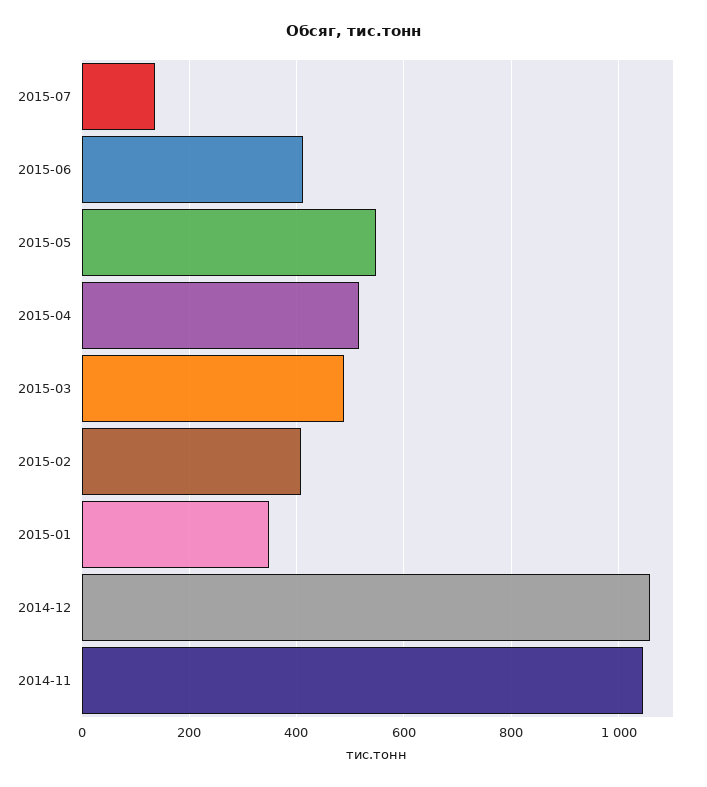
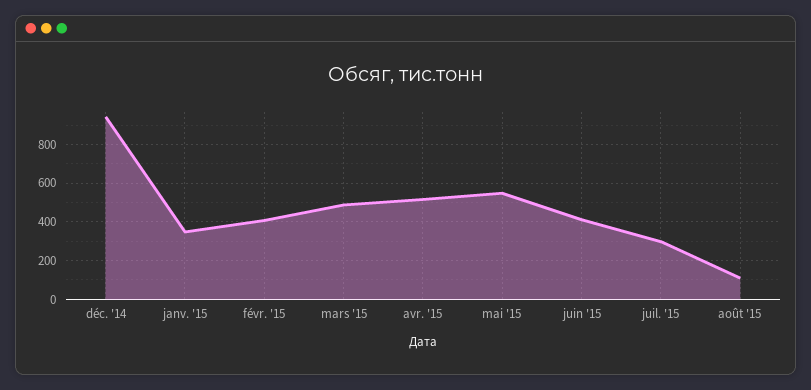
2015-07: 140 -> 300
2014-12: 1060 -> 950
2014-11: 1040 -> none
août '15: none -> 100

